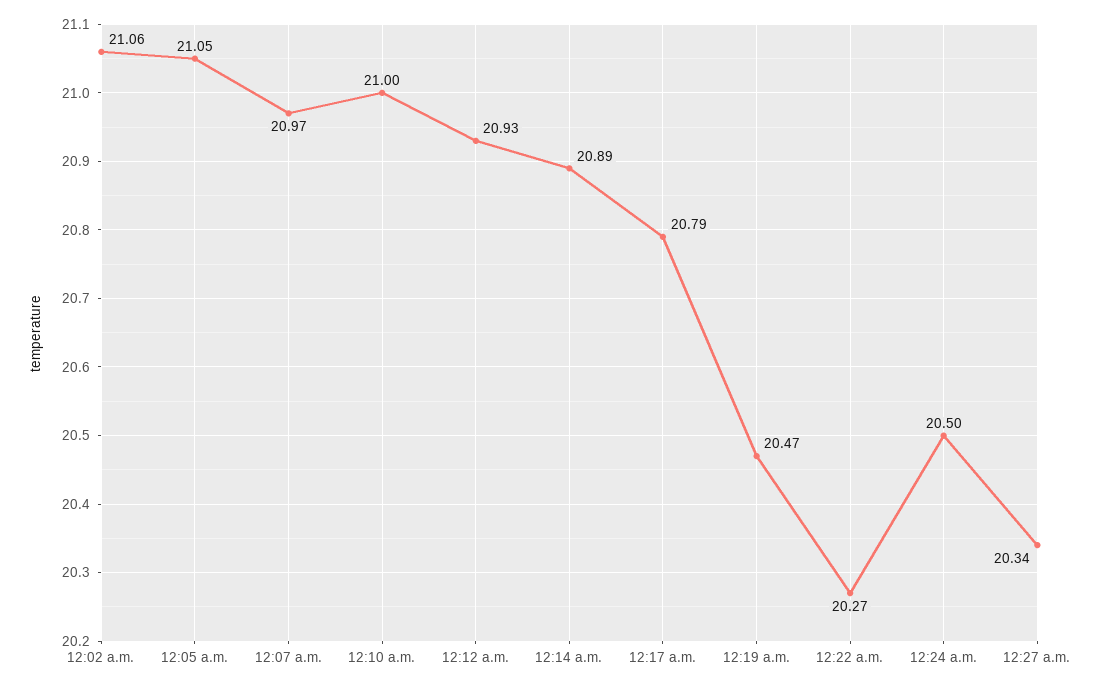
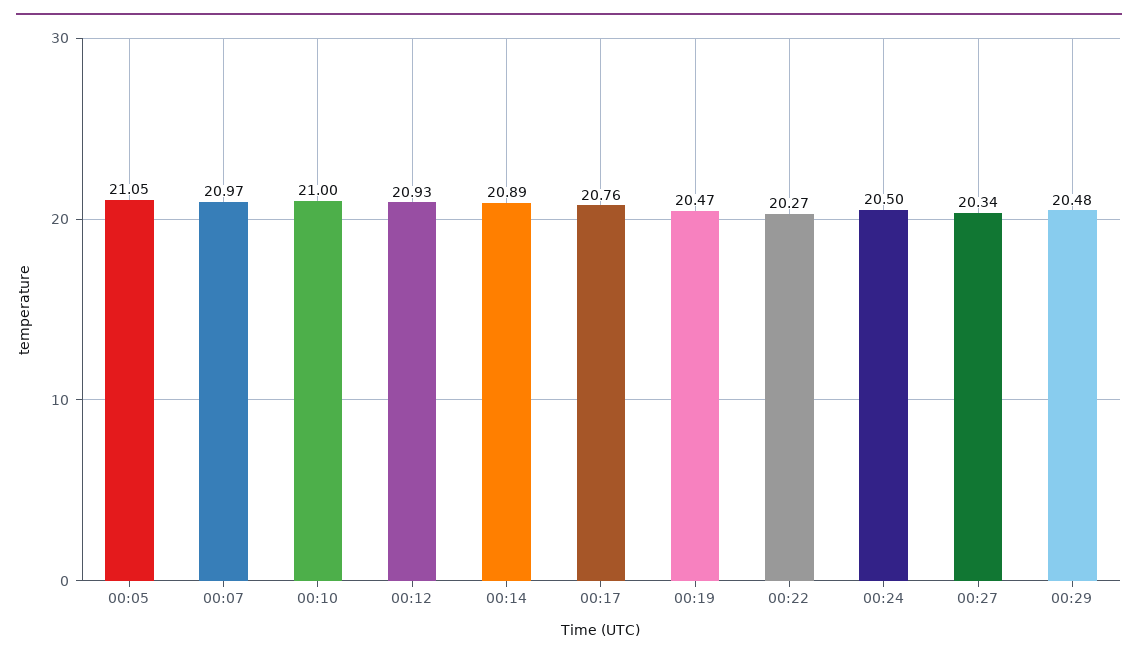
12:02 a.m.: 21.06 -> none
12:17 a.m.: 20.79 -> 20.76
00:29: none -> 20.48

